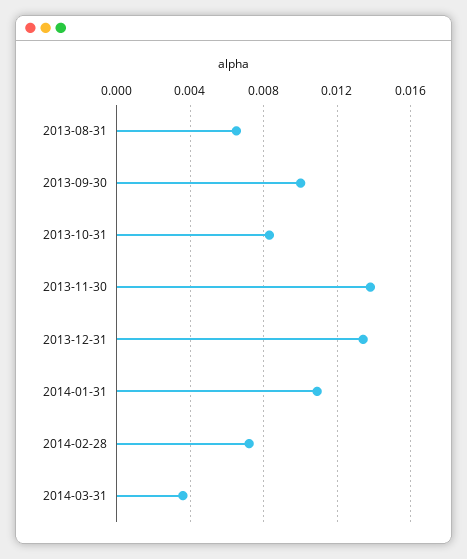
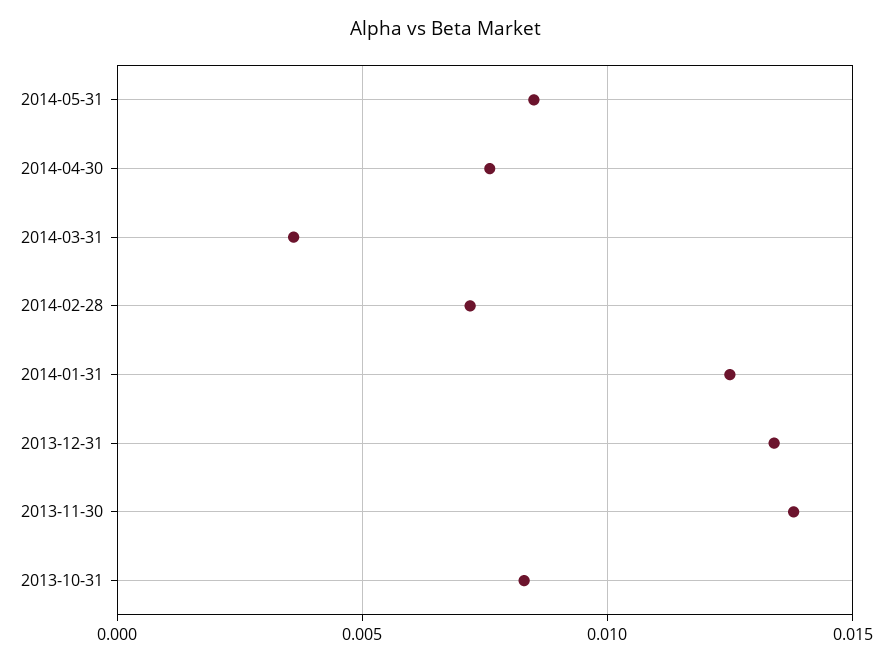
2013-08-31: 0.0065 -> none
2013-09-30: 0.01 -> none
2014-01-31: 0.011 -> 0.0125
2014-05-31: none -> 0.0085
2014-04-30: none -> 0.0075

